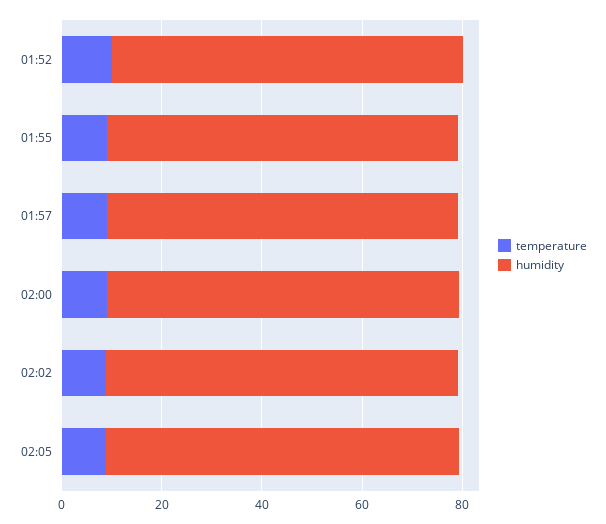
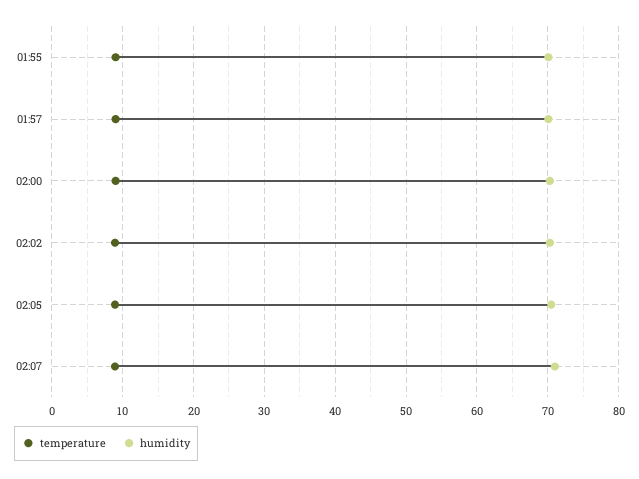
temperature, 01:52: 10 -> none
humidity, 01:52: 70 -> none
temperature, 02:07: none -> 9
humidity, 02:07: none -> 71

